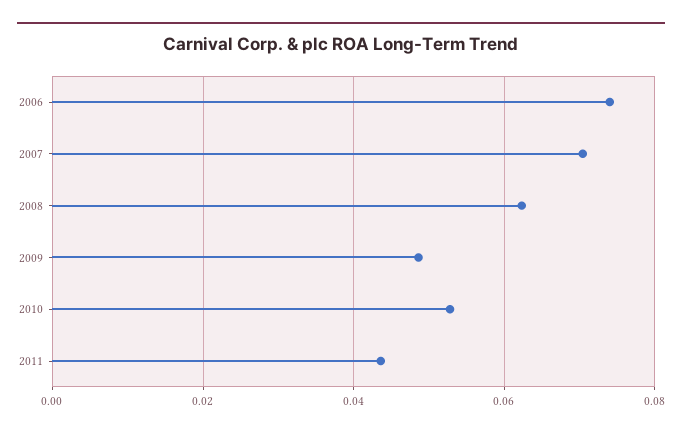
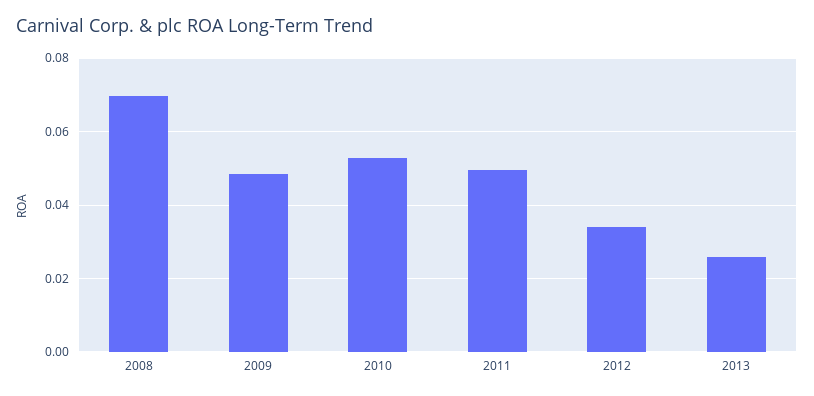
2006: 0.074 -> none
2007: 0.07 -> none
2008: 0.062 -> 0.07
2011: 0.044 -> 0.05
2012: none -> 0.034
2013: none -> 0.026

